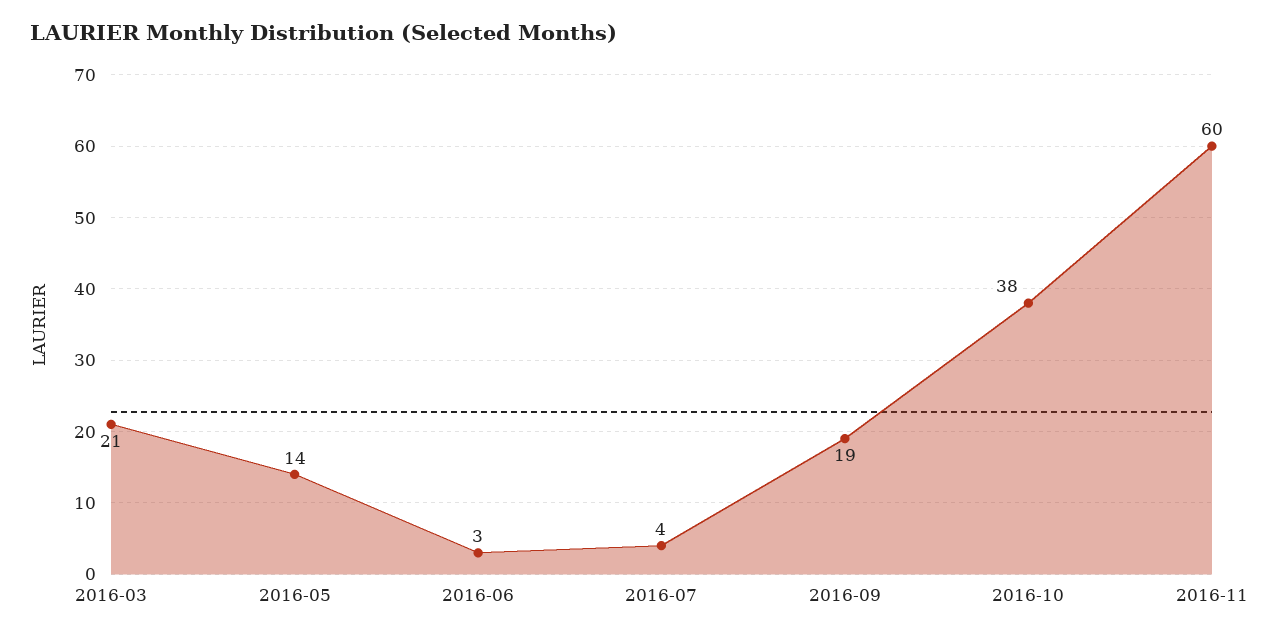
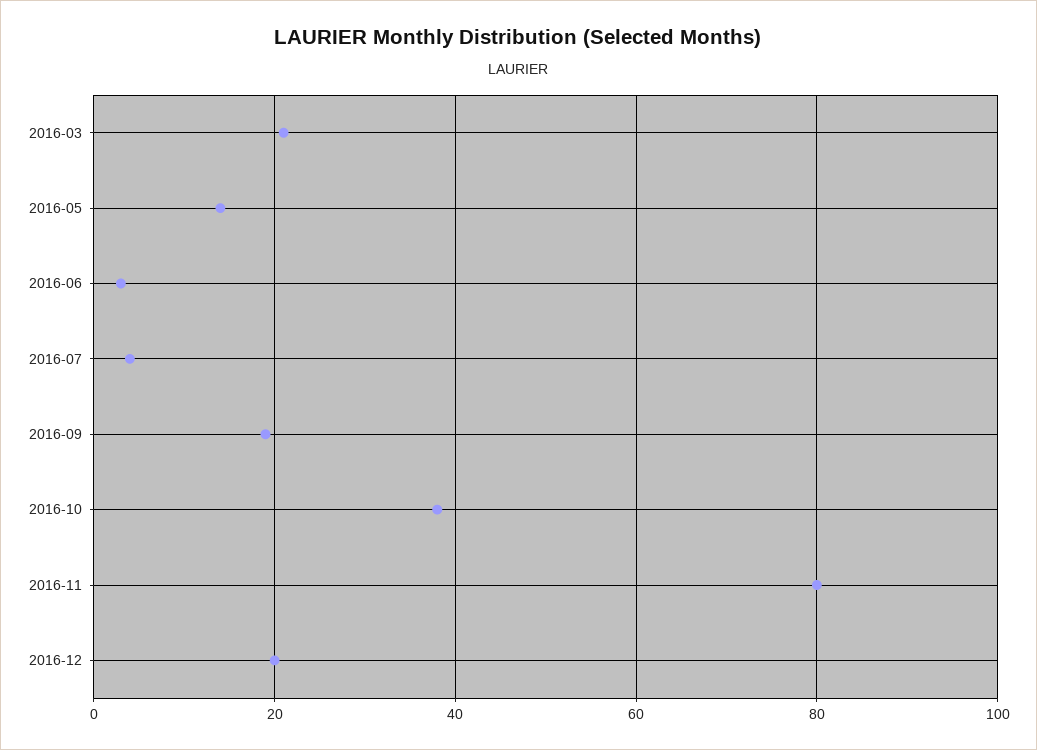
2016-11: 60 -> 80
2016-12: none -> 20

